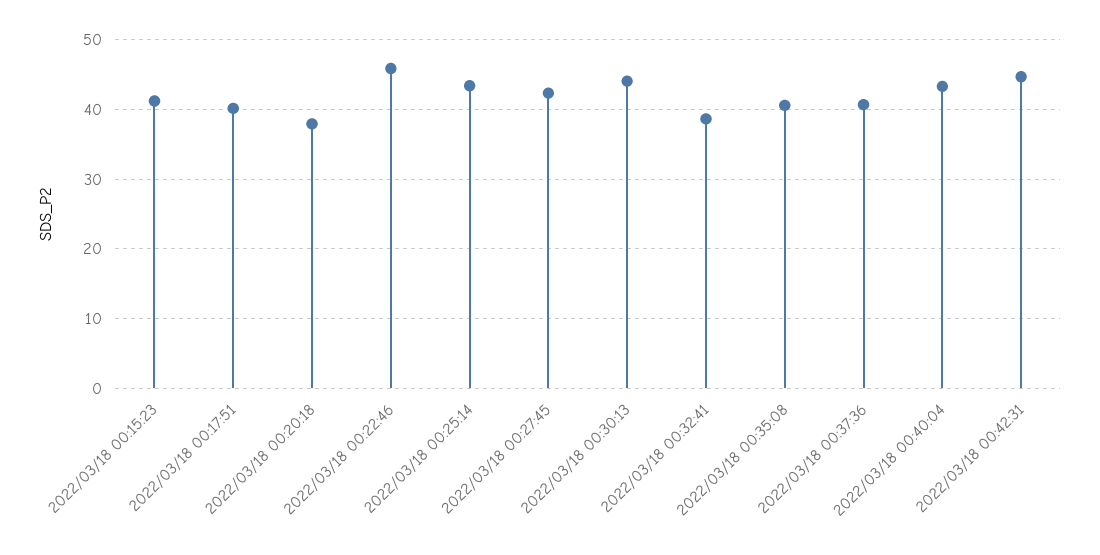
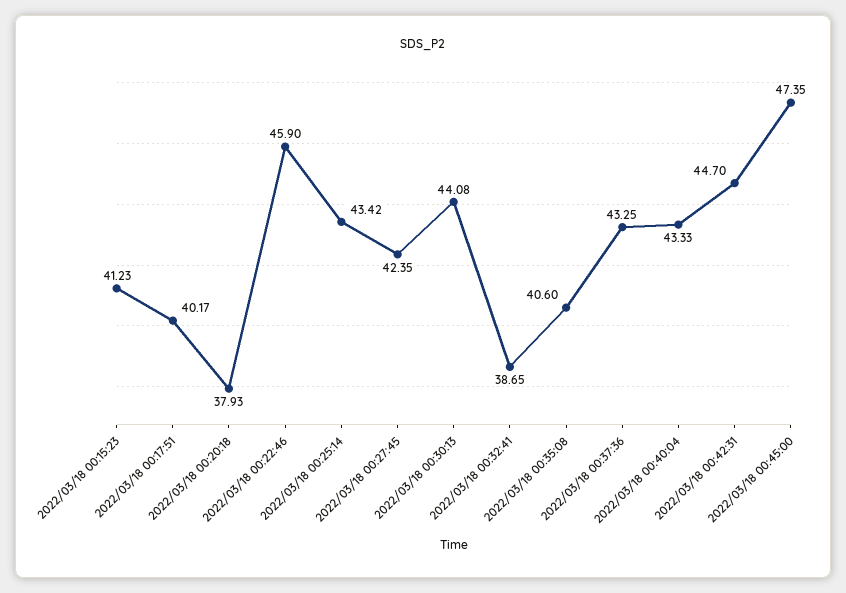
2022/03/18 00:37:36: 41 -> 43.25
2022/03/18 00:45:00: none -> 47.35

